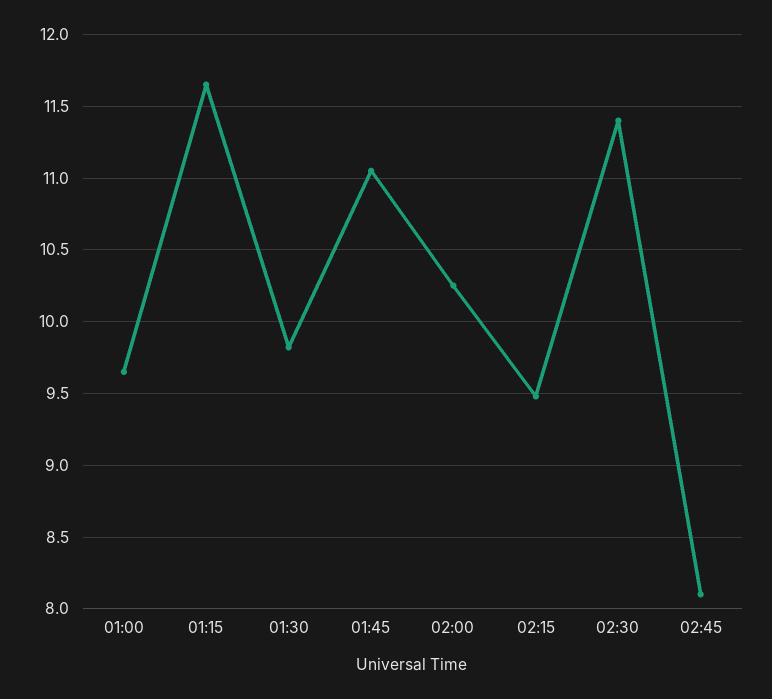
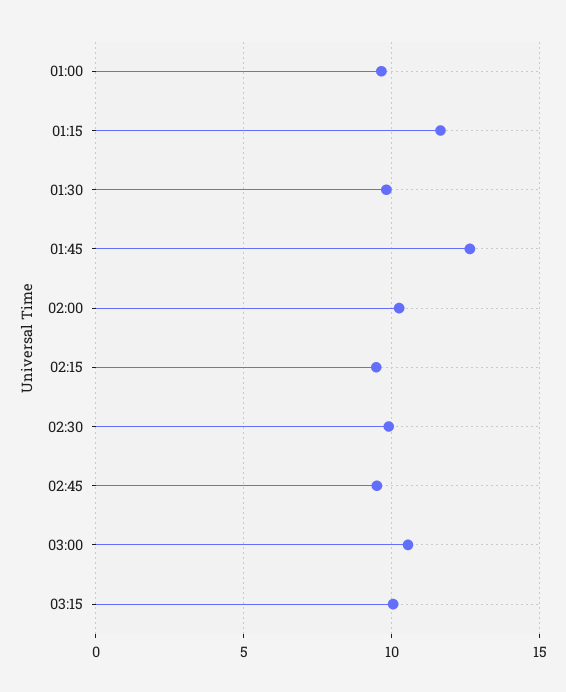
01:45: 11.05 -> 12.5
02:30: 11.4 -> 10
02:45: 8.1 -> 9.5
03:00: none -> 10.5
03:15: none -> 10

